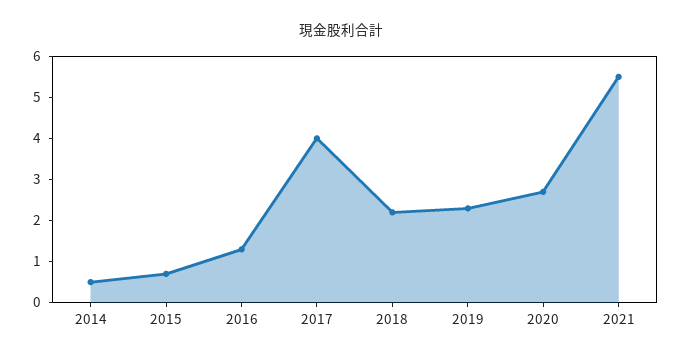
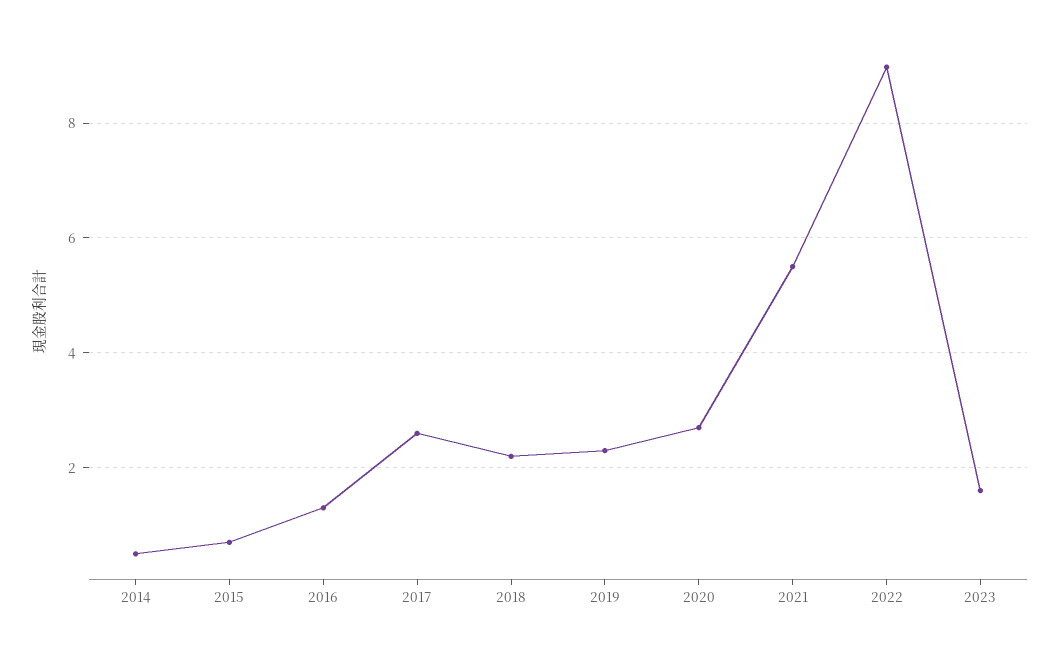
2017: 4 -> 2.6
2022: none -> 9
2023: none -> 1.6

